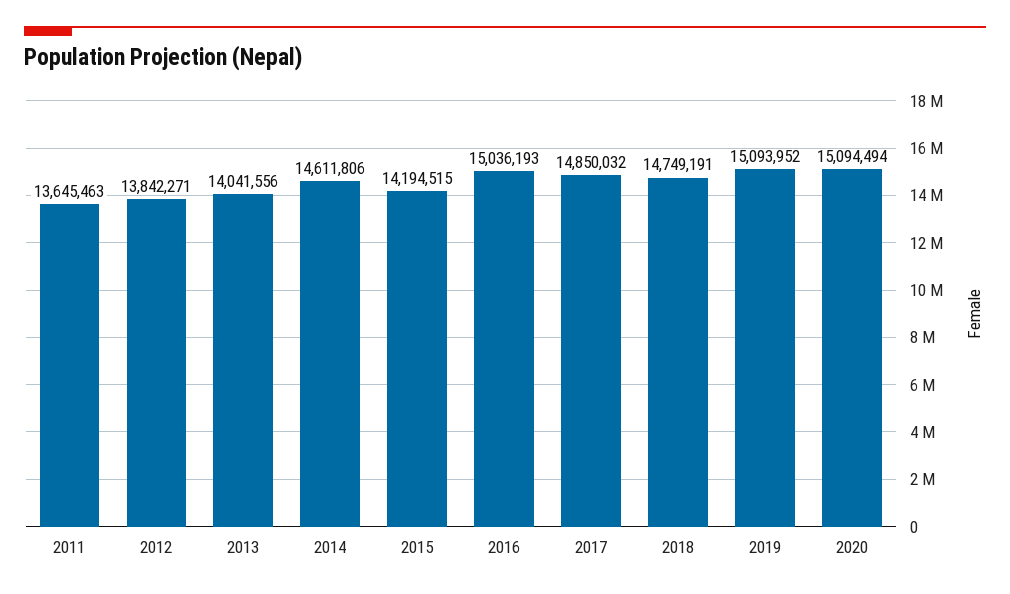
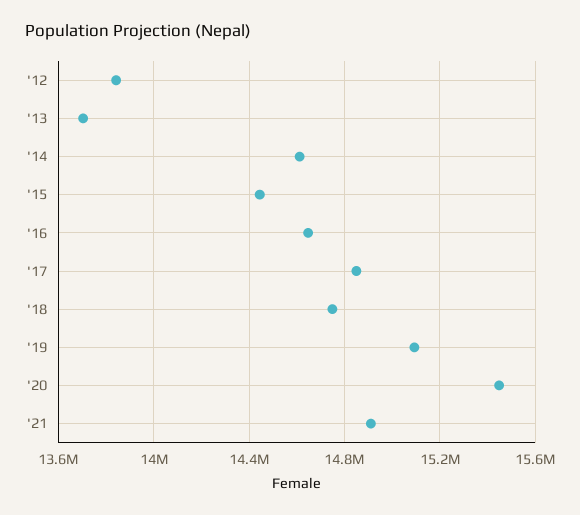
2011: 13645463 -> none
2013: 14041556 -> 13700000
2015: 14194515 -> 14450000
2016: 15036193 -> 14650000
2020: 15094494 -> 15450000
'21: none -> 14900000

